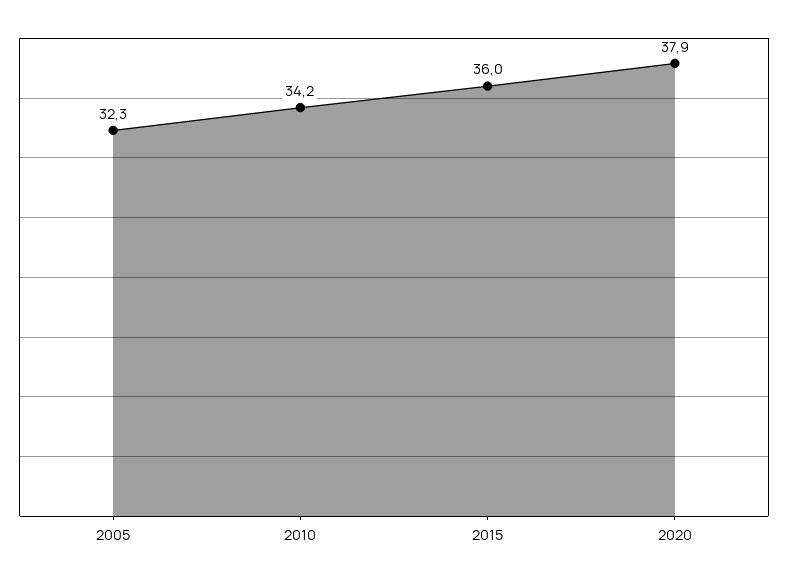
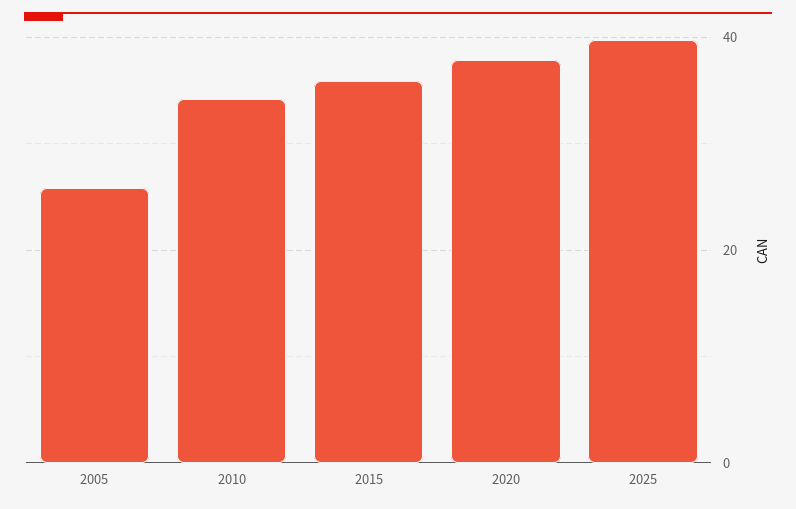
2005: 32.3 -> 26
2025: none -> 40

